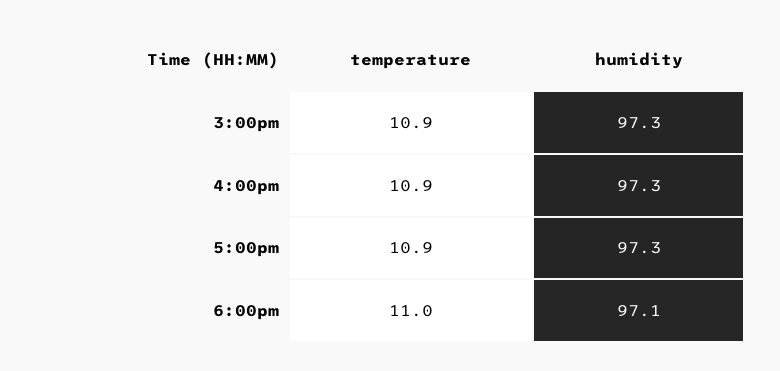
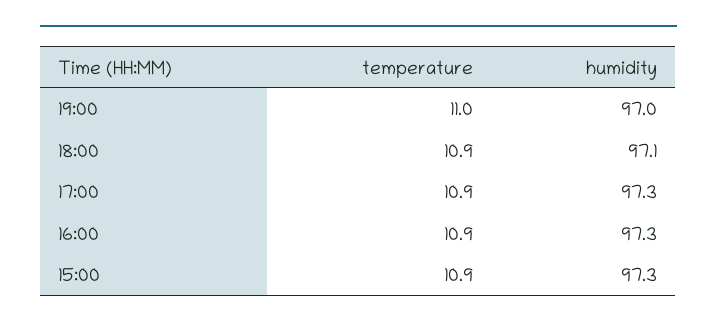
temperature, 6:00pm: 11 -> 10.9
temperature, 19:00: none -> 11
humidity, 19:00: none -> 97

